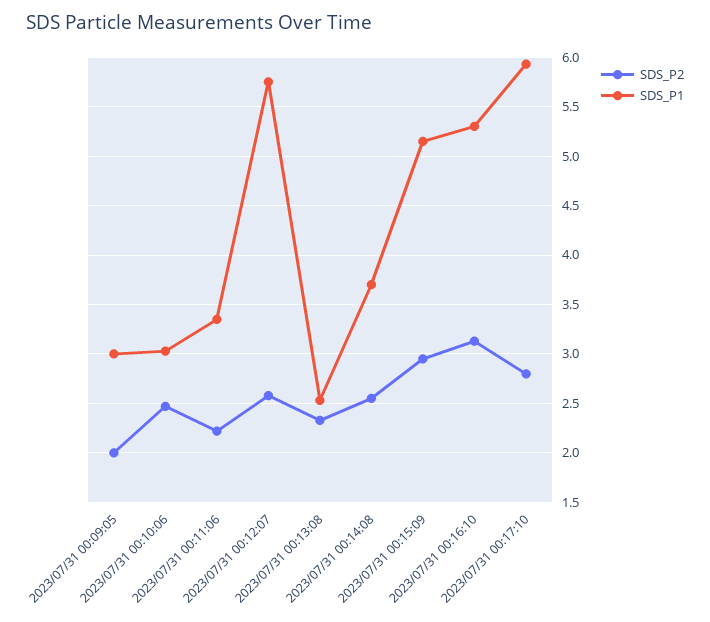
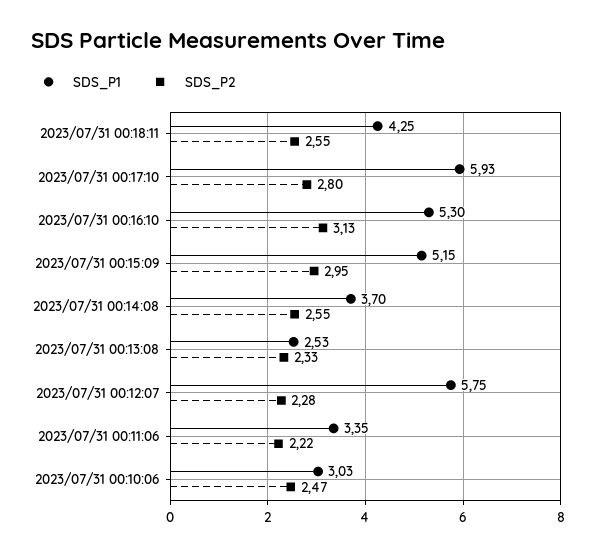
SDS_P2, 2023/07/31 00:09:05: 2 -> none
SDS_P1, 2023/07/31 00:09:05: 3 -> none
SDS_P2, 2023/07/31 00:12:07: 2.6 -> 2.28
SDS_P1, 2023/07/31 00:18:11: none -> 4.25
SDS_P2, 2023/07/31 00:18:11: none -> 2.55

